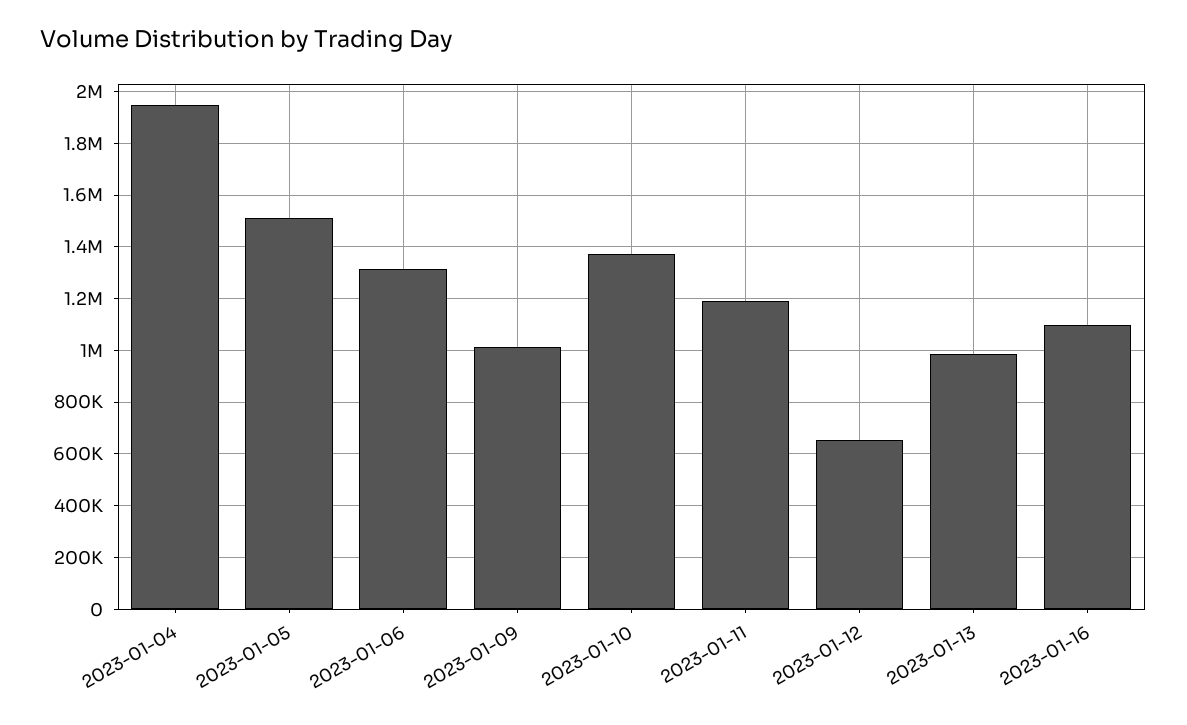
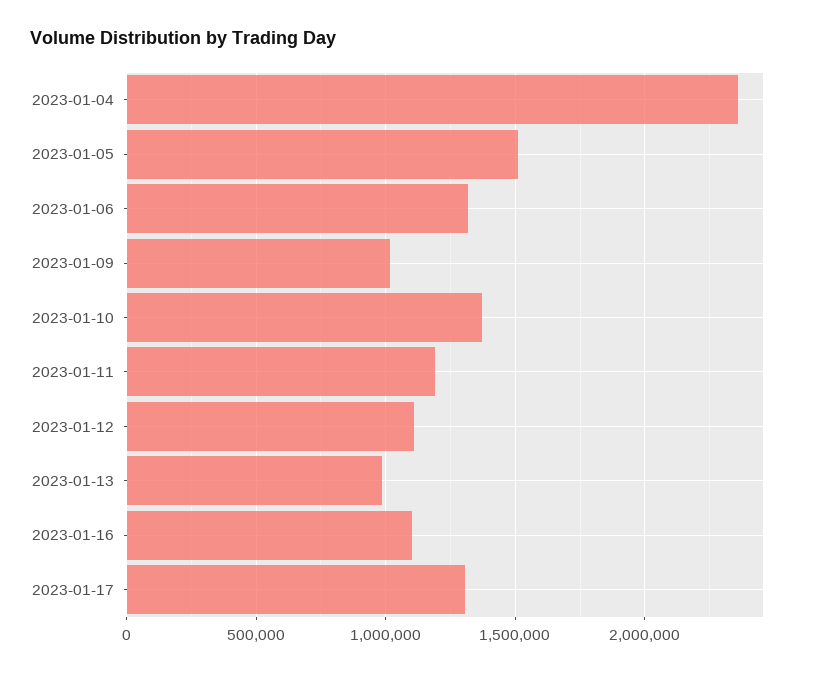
2023-01-04: 1950000 -> 2350000
2023-01-12: 650000 -> 1100000
2023-01-17: none -> 1300000

